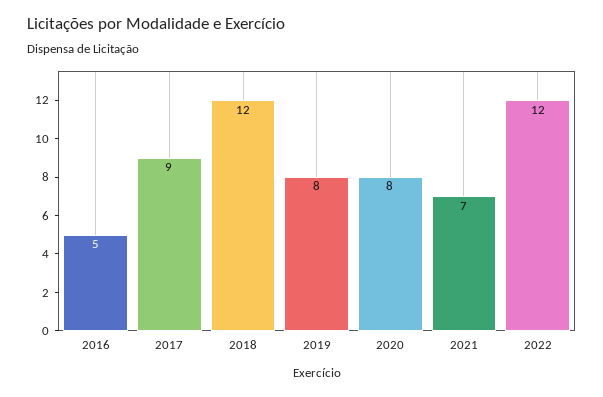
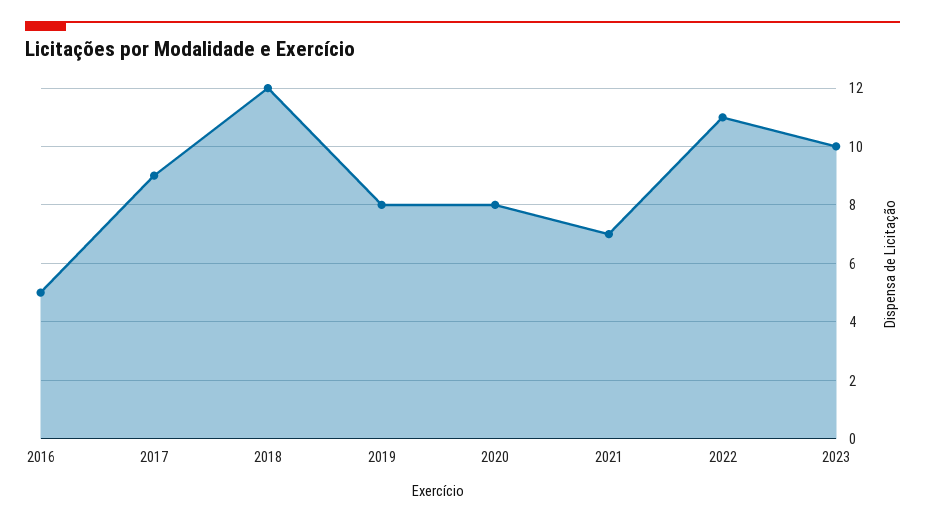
2022: 12 -> 11
2023: none -> 10

